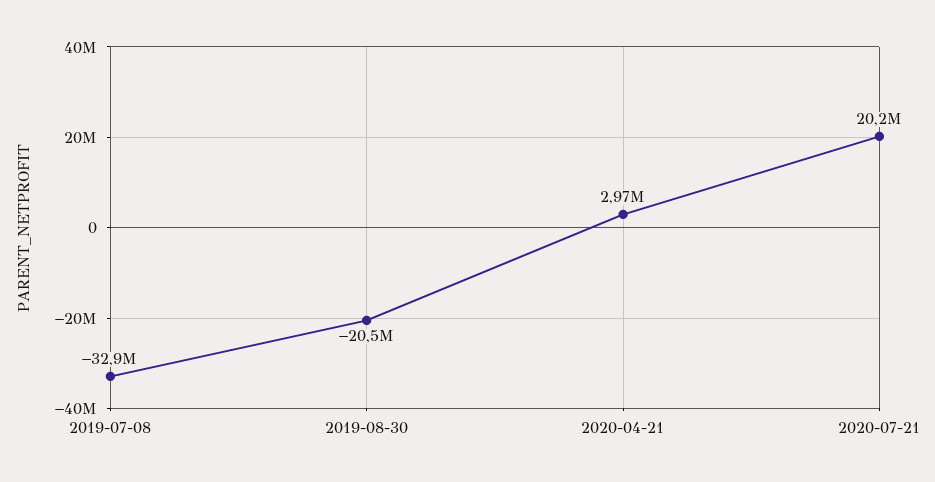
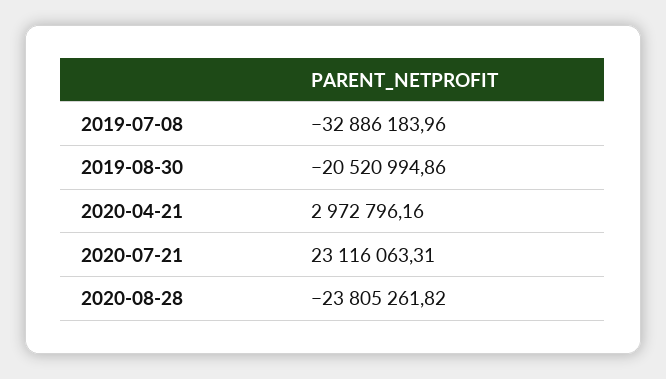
2020-07-21: 20200000 -> 23116063.31
2020-08-28: none -> -23805261.82

